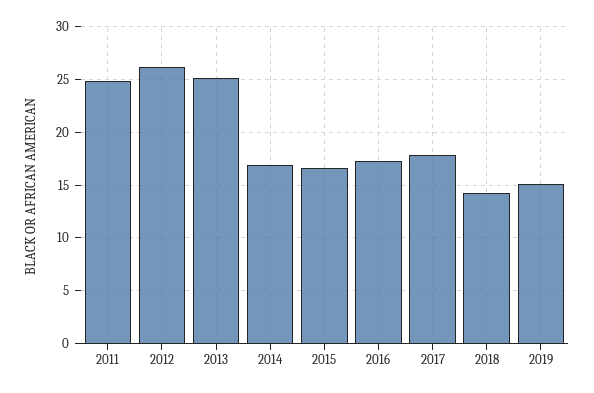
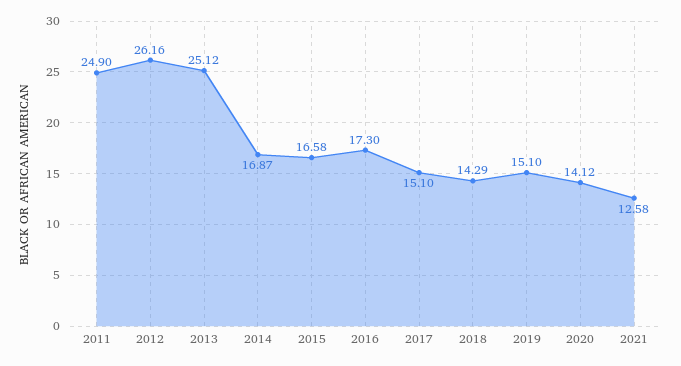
2017: 18 -> 15.1
2020: none -> 14.12
2021: none -> 12.58

